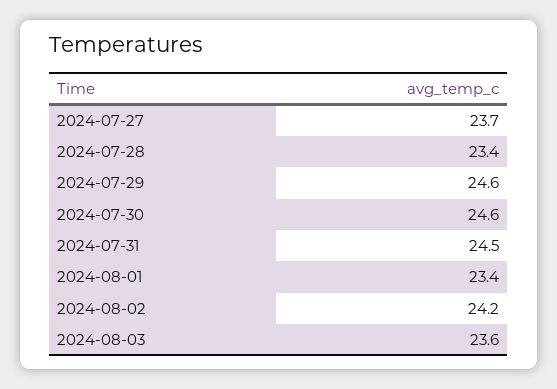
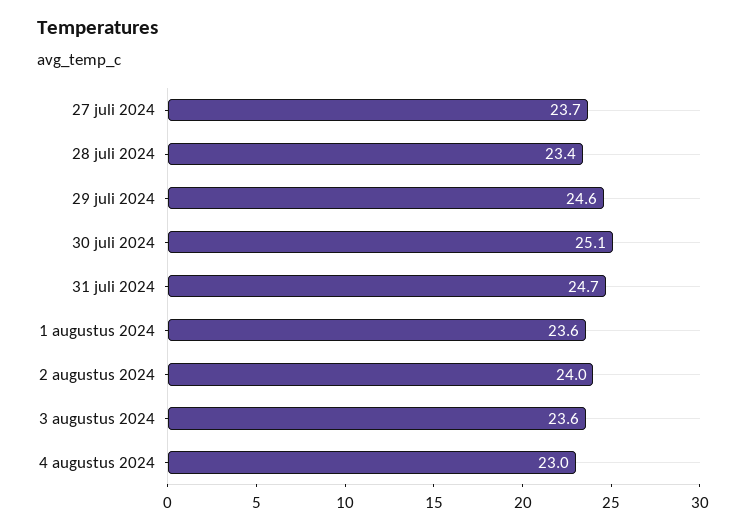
2024-07-30: 24.6 -> 25.1
2024-07-31: 24.5 -> 24.7
2024-08-01: 23.4 -> 23.6
2024-08-02: 24.2 -> 24
4 augustus 2024: none -> 23

